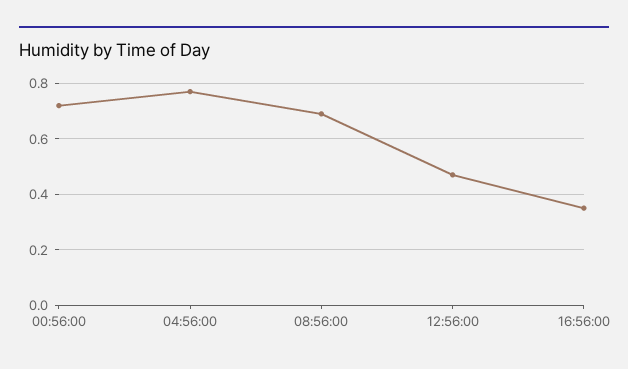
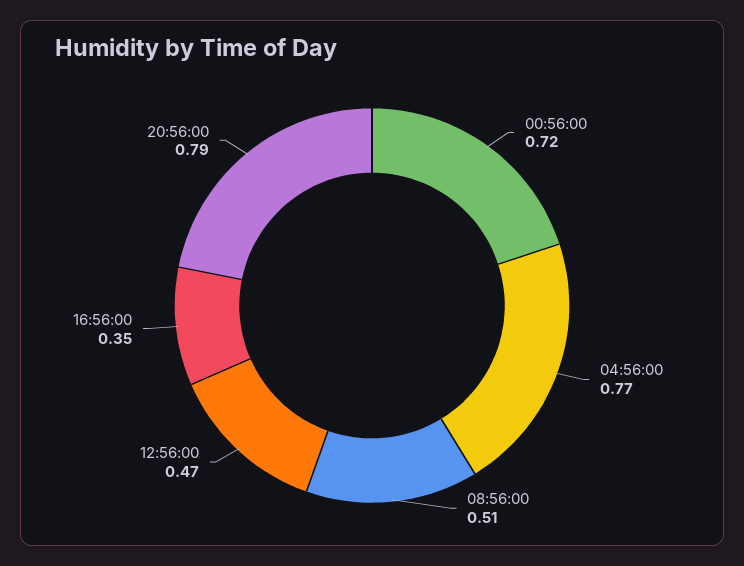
08:56:00: 0.7 -> 0.51
20:56:00: none -> 0.79

